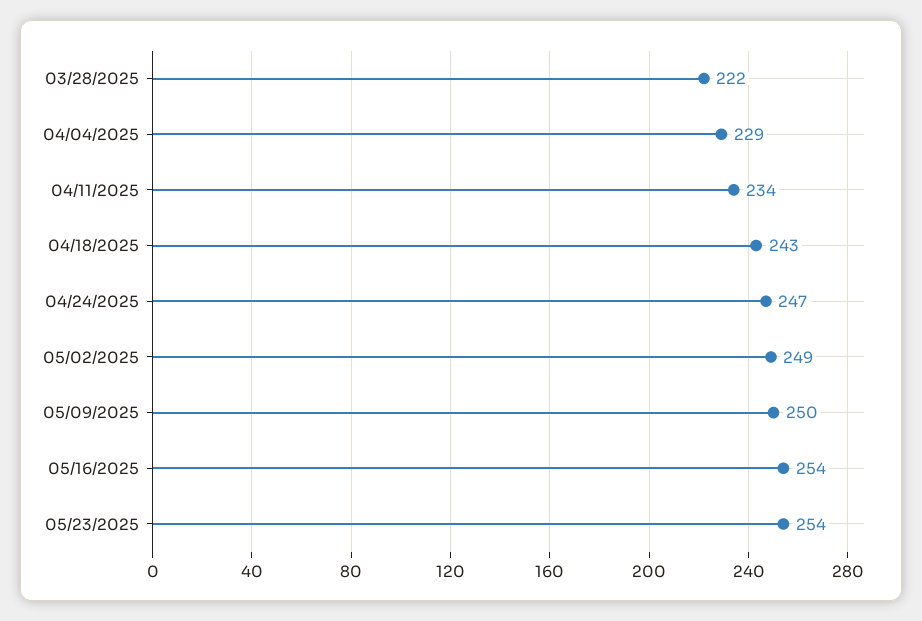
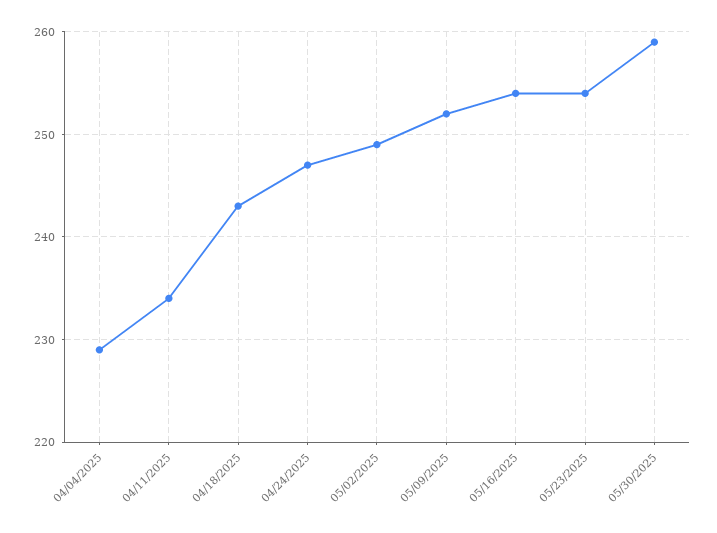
03/28/2025: 222 -> none
05/09/2025: 250 -> 252
05/30/2025: none -> 259

